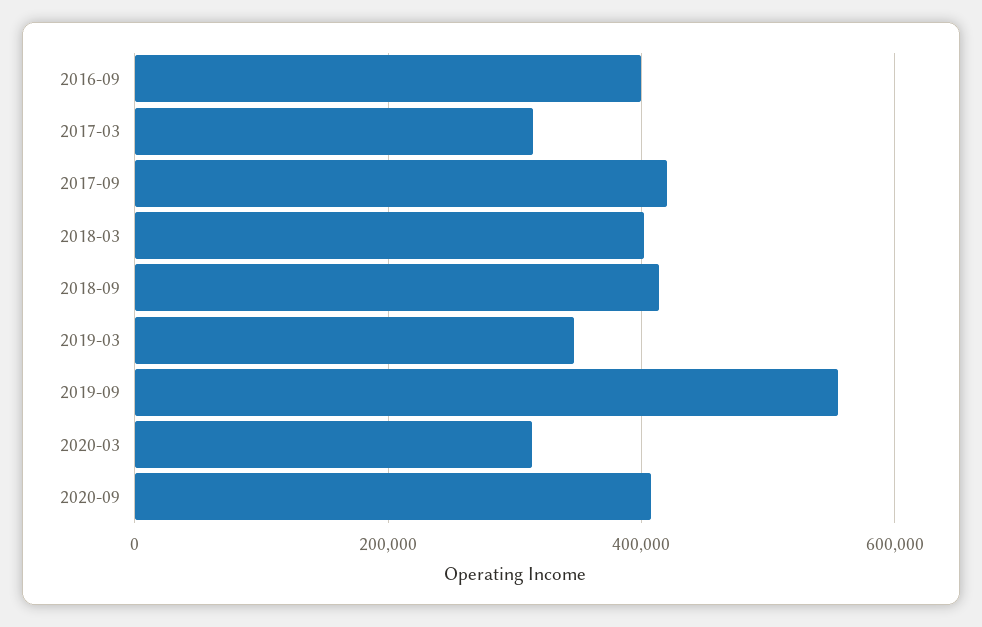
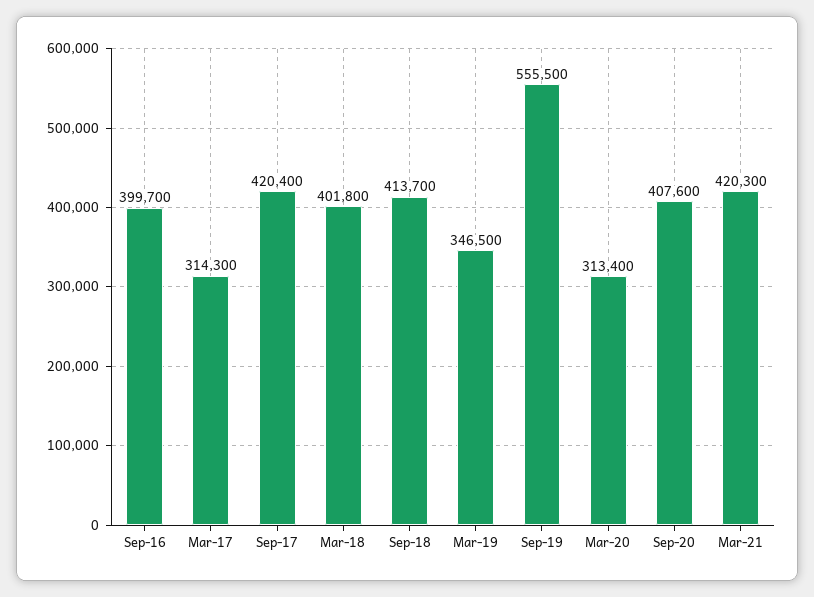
Mar-21: none -> 420300

